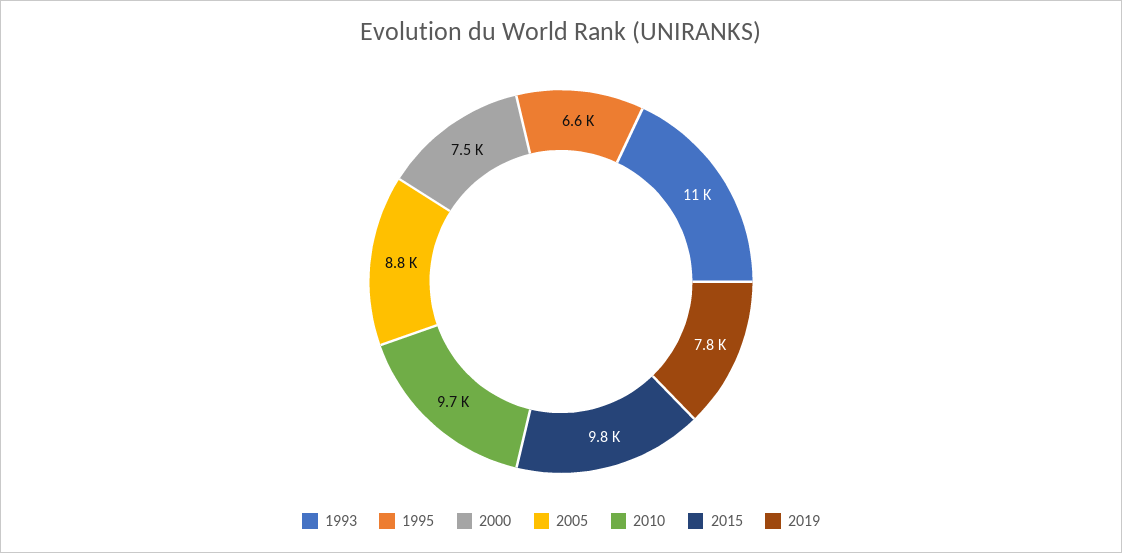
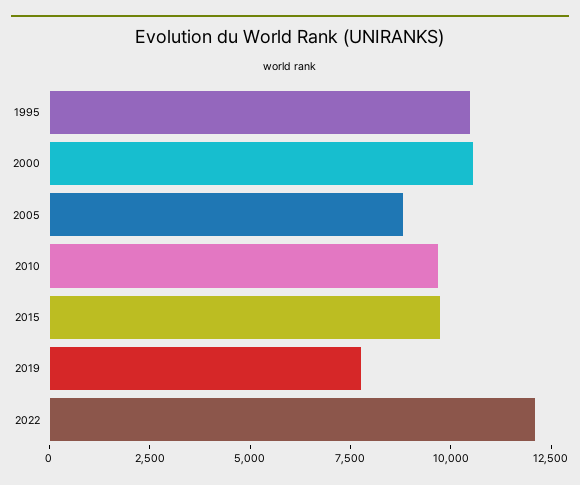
1993: 11000 -> none
1995: 6600 -> 10500
2000: 7500 -> 10500
2022: none -> 12000

